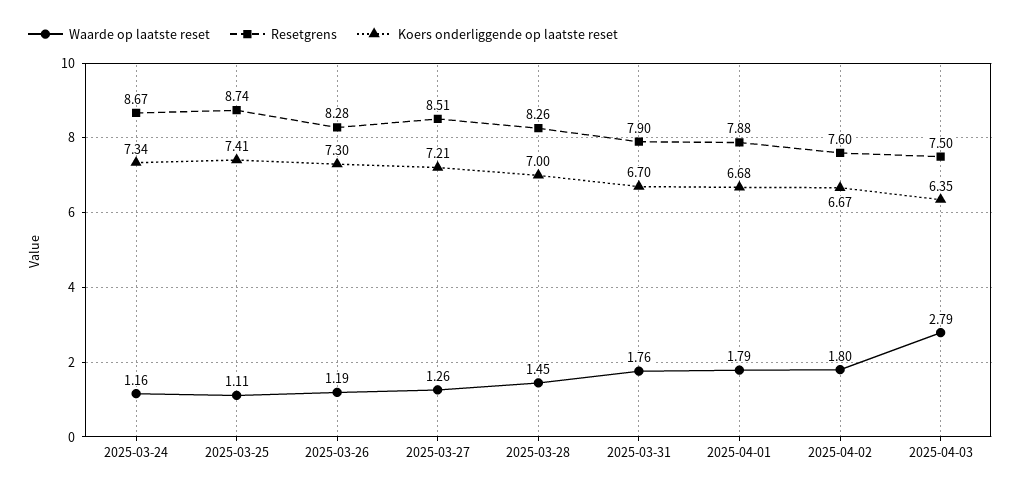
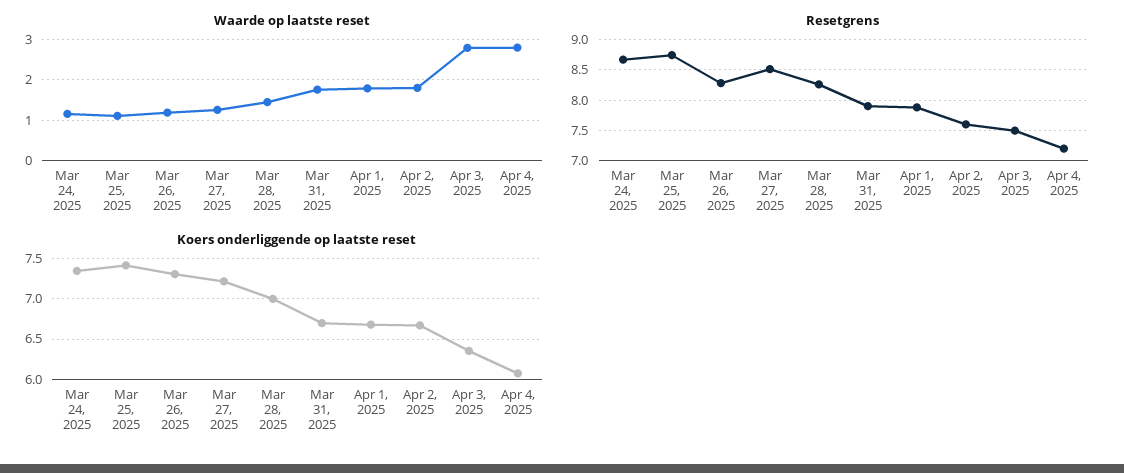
Waarde op laatste reset, Apr 4, 2025: none -> 2.8
Resetgrens, Apr 4, 2025: none -> 7.2
Koers onderliggende op laatste reset, Apr 4, 2025: none -> 6.1

